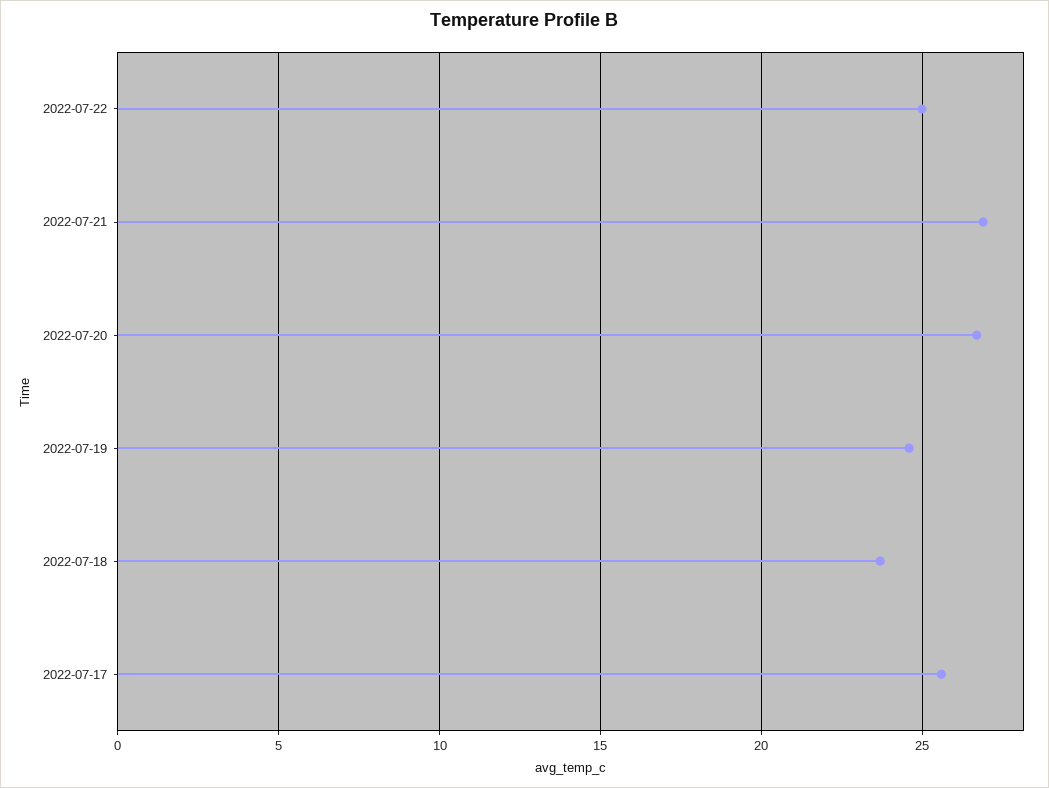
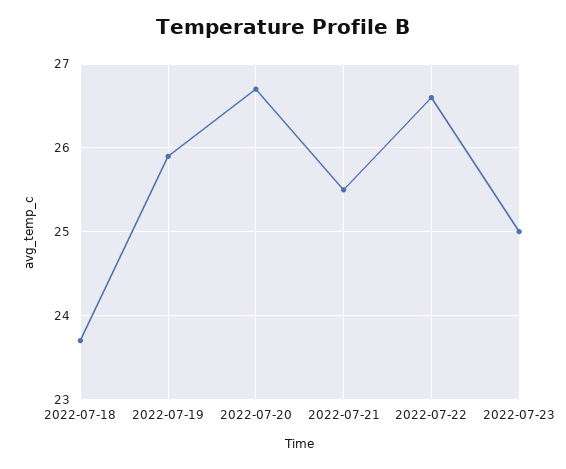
2022-07-22: 25 -> 26.6
2022-07-21: 27 -> 25.5
2022-07-19: 24.5 -> 25.9
2022-07-17: 25.5 -> none
2022-07-23: none -> 25

